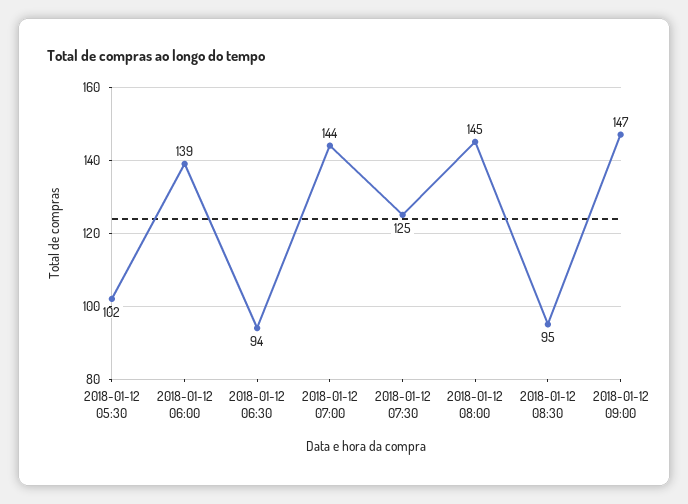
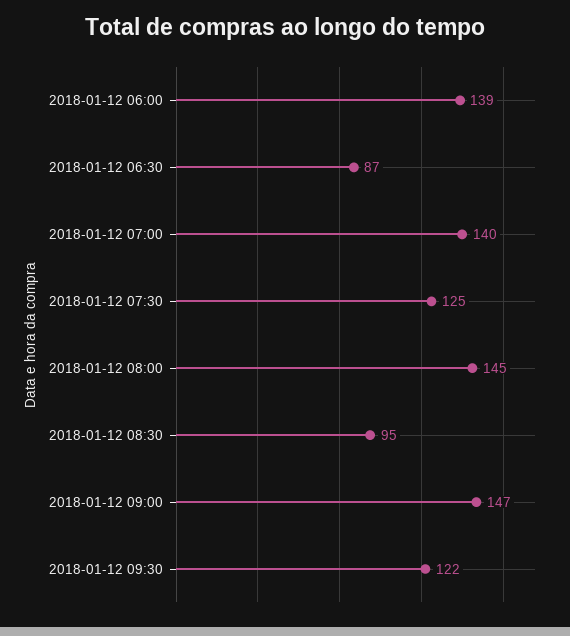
2018-01-12 05:30: 102 -> none
2018-01-12 06:30: 94 -> 87
2018-01-12 07:00: 144 -> 140
2018-01-12 09:30: none -> 122

